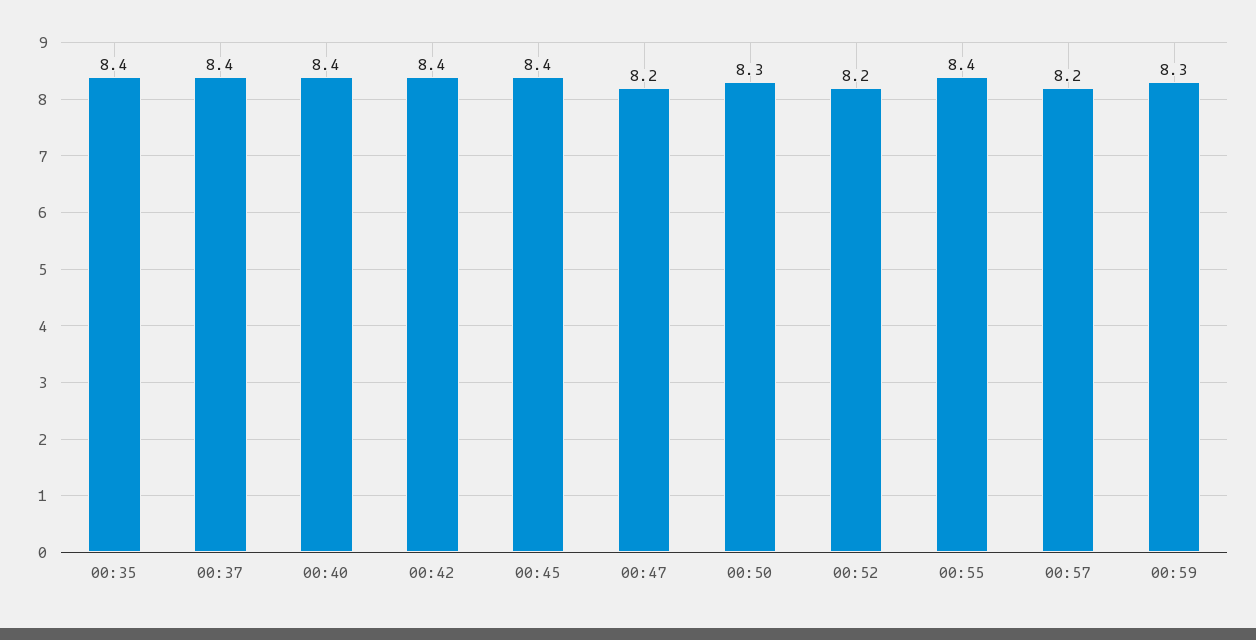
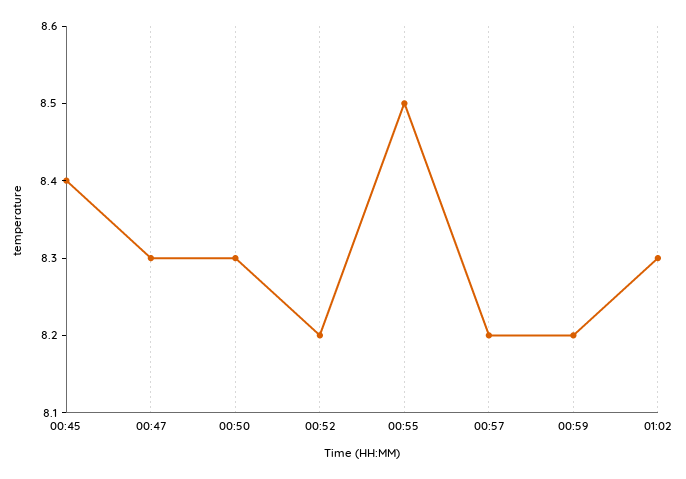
00:35: 8.4 -> none
00:37: 8.4 -> none
00:40: 8.4 -> none
00:42: 8.4 -> none
00:47: 8.2 -> 8.3
00:55: 8.4 -> 8.5
00:59: 8.3 -> 8.2
01:02: none -> 8.3

